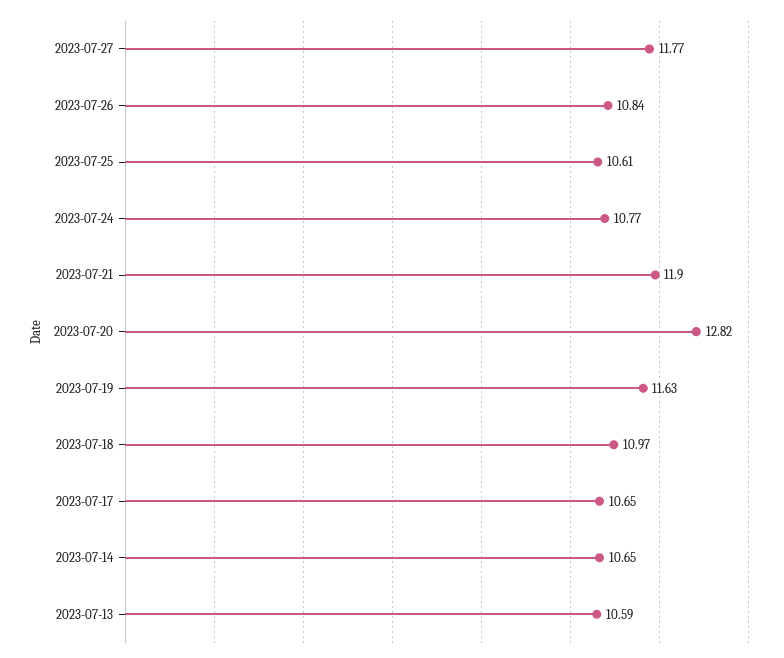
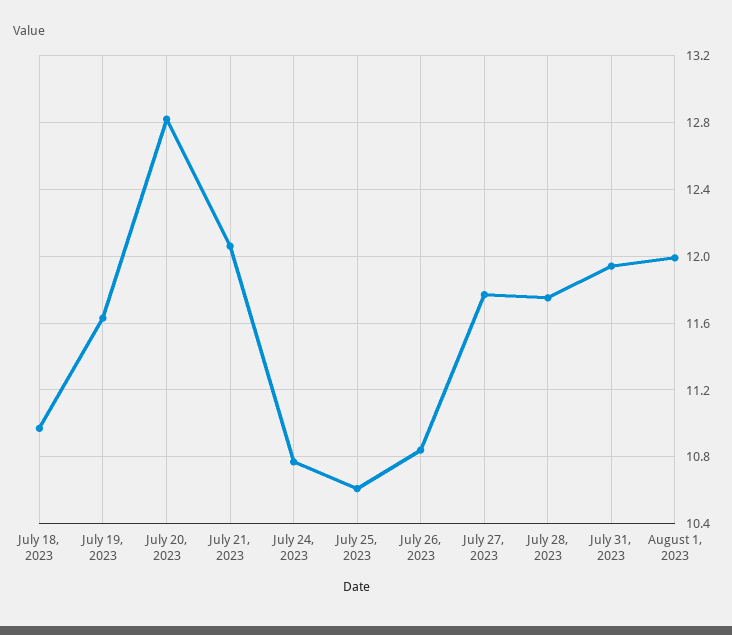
2023-07-21: 11.9 -> 12.05
2023-07-17: 10.65 -> none
2023-07-14: 10.65 -> none
2023-07-13: 10.59 -> none
July 28, 2023: none -> 11.75
July 31, 2023: none -> 11.95
August 1, 2023: none -> 12

